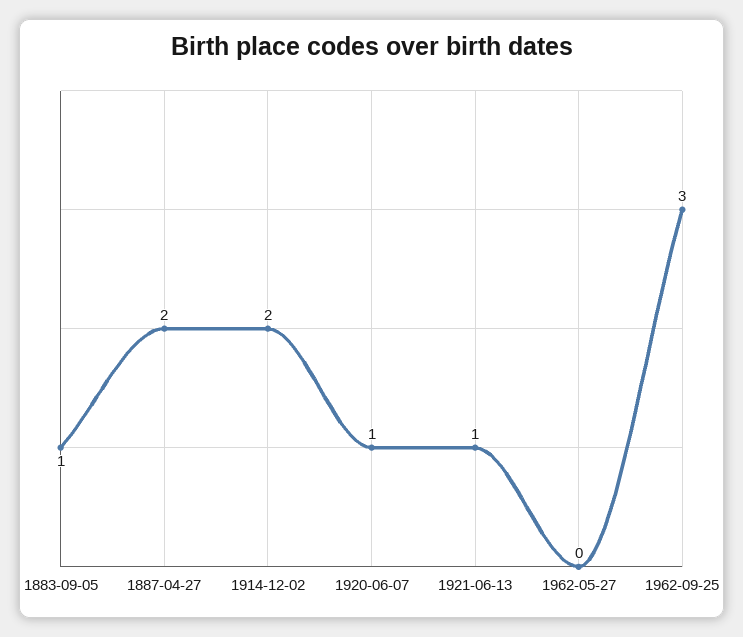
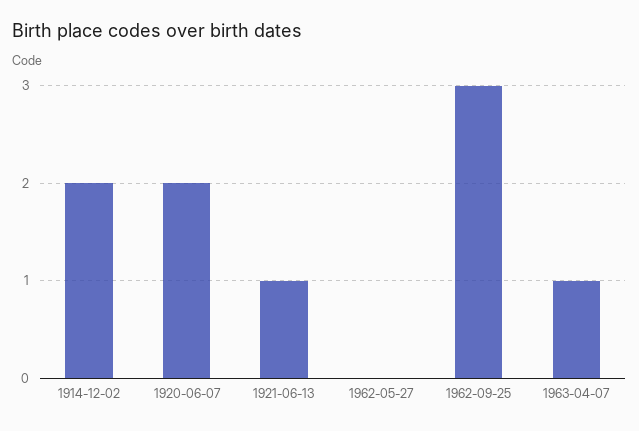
1883-09-05: 1 -> none
1887-04-27: 2 -> none
1920-06-07: 1 -> 2
1963-04-07: none -> 1

